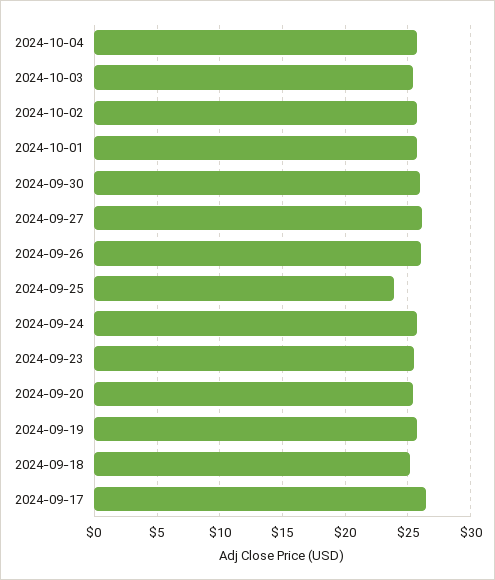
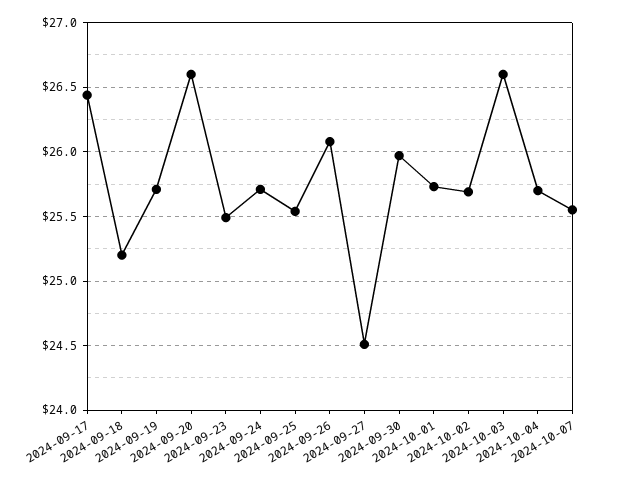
2024-10-03: 25.5 -> 26.6
2024-09-27: 26 -> 24.5
2024-09-25: 24 -> 25.55
2024-09-20: 25.5 -> 26.6
2024-10-07: none -> 25.55

